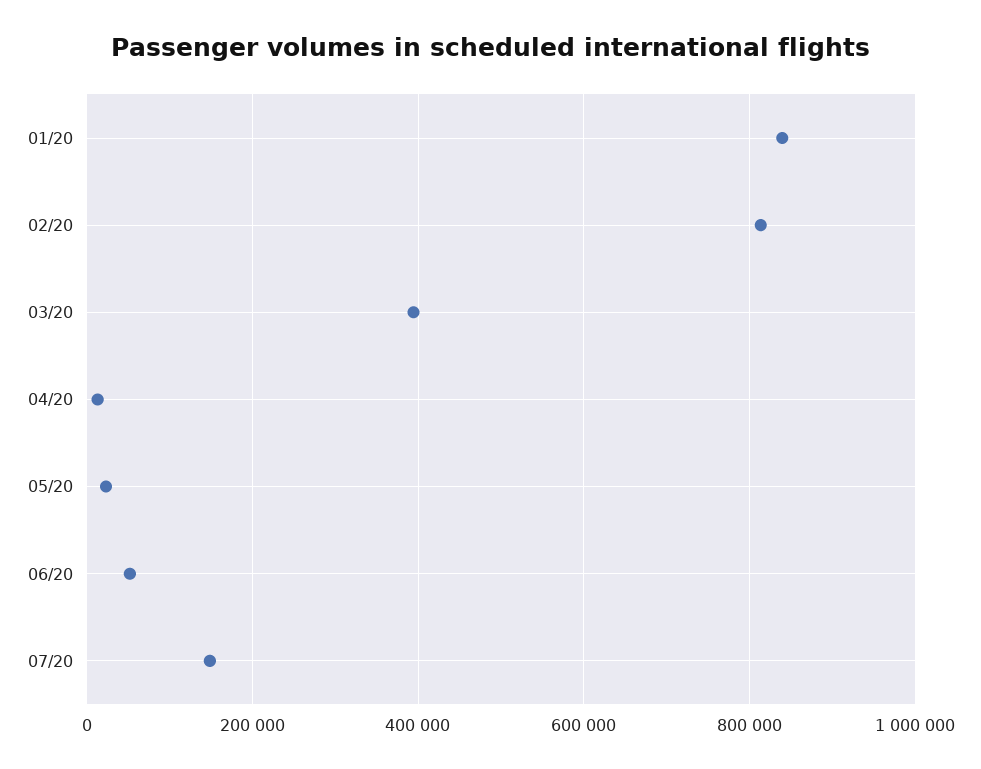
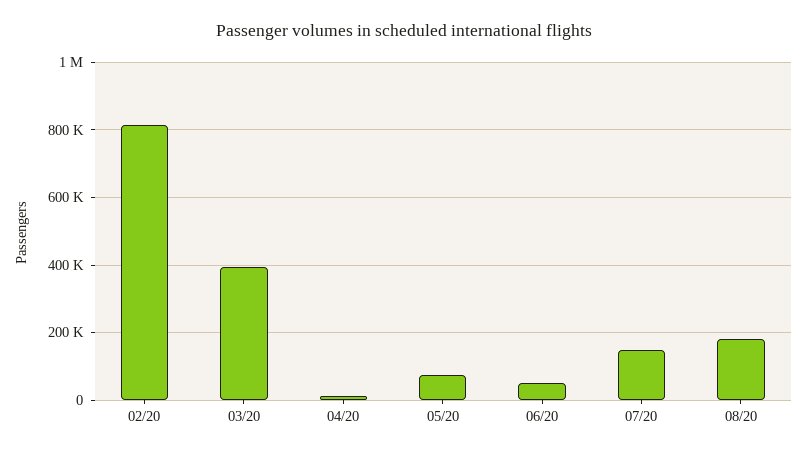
01/20: 840000 -> none
05/20: 20000 -> 80000
08/20: none -> 180000

